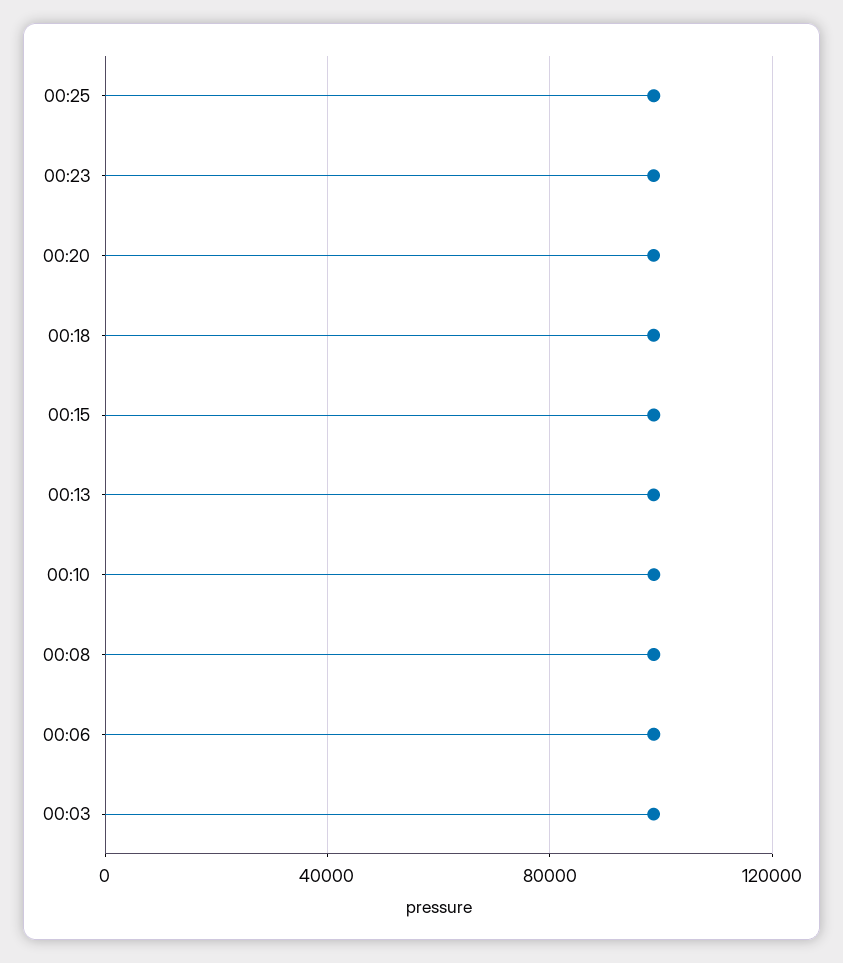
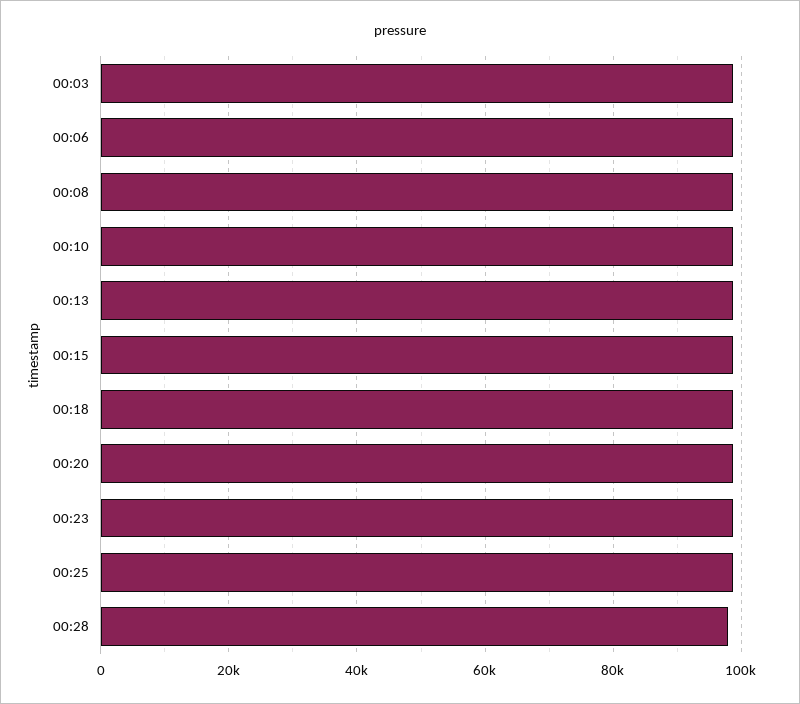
00:28: none -> 98000

